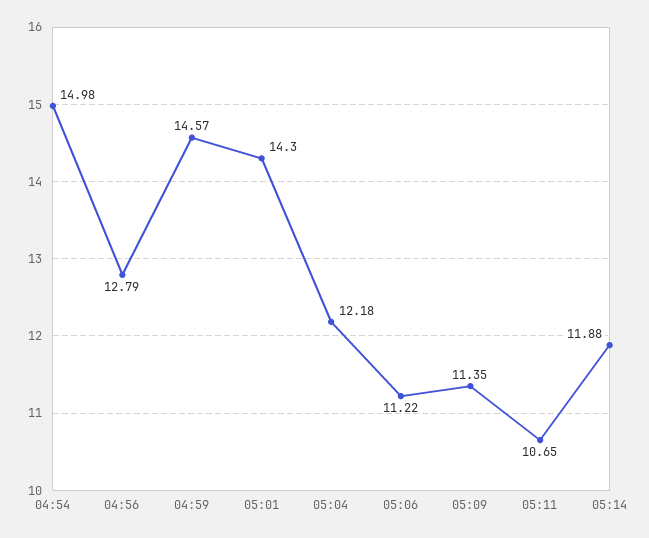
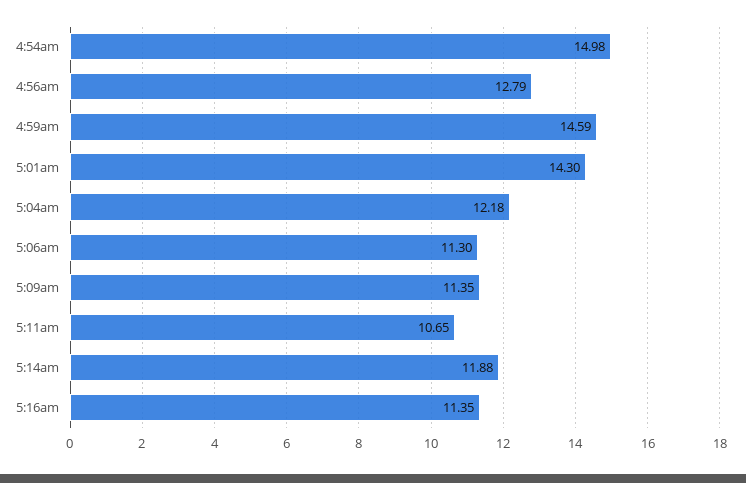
04:59: 14.57 -> 14.59
05:06: 11.22 -> 11.3
5:16am: none -> 11.35

